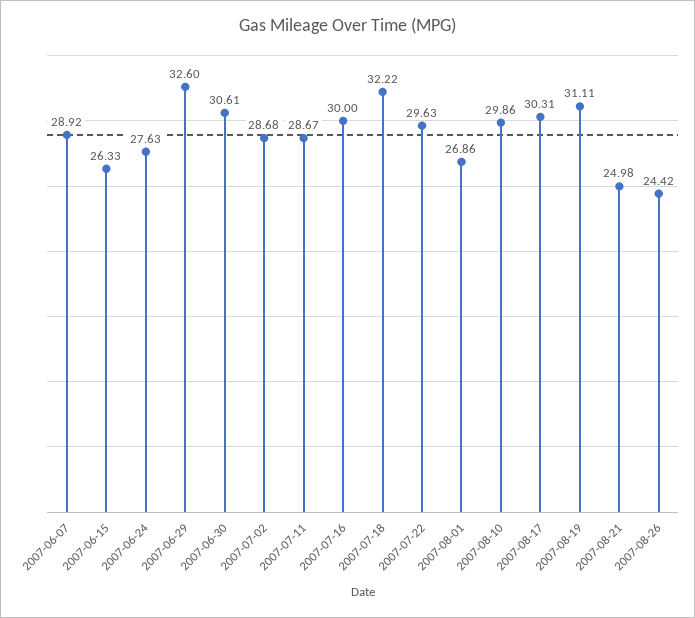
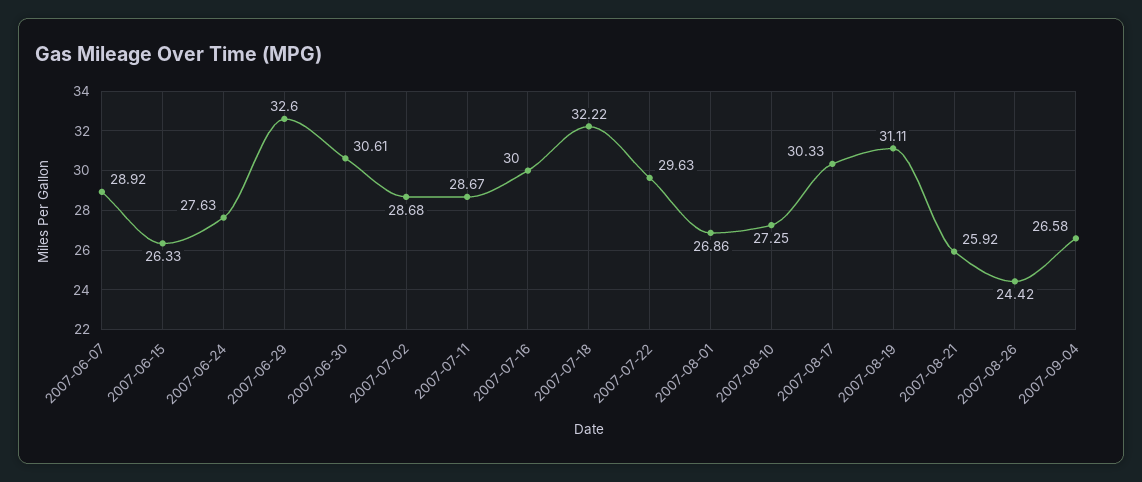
2007-08-10: 29.86 -> 27.25
2007-08-17: 30.31 -> 30.33
2007-08-21: 24.98 -> 25.92
2007-09-04: none -> 26.58

